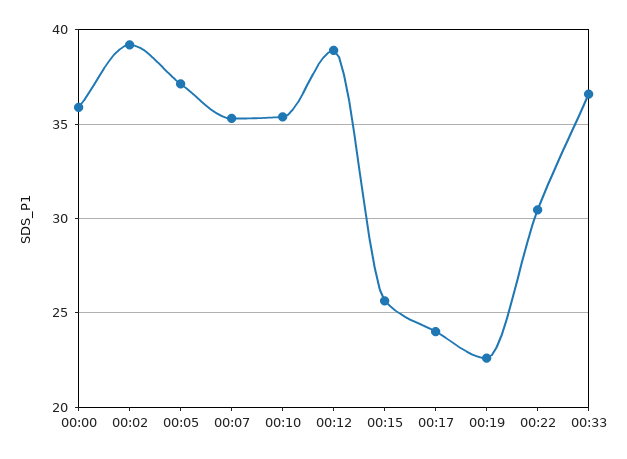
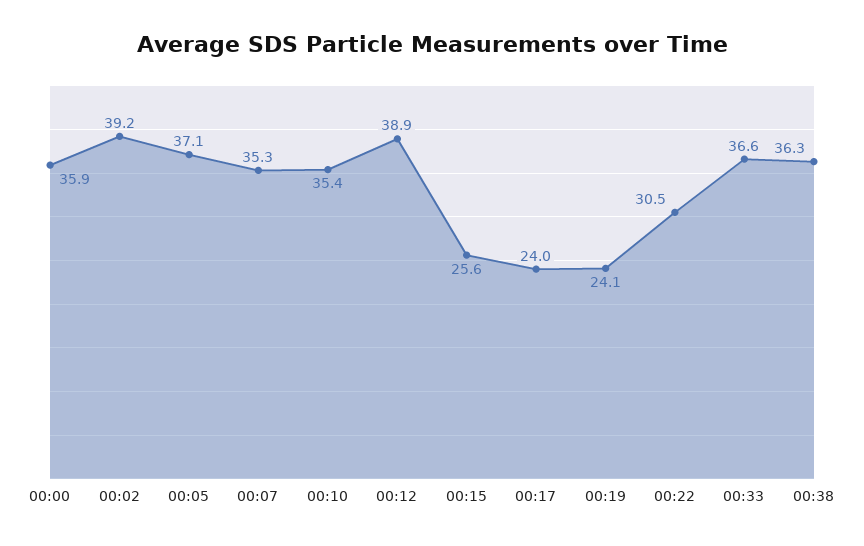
00:19: 22.5 -> 24.1
00:38: none -> 36.3

